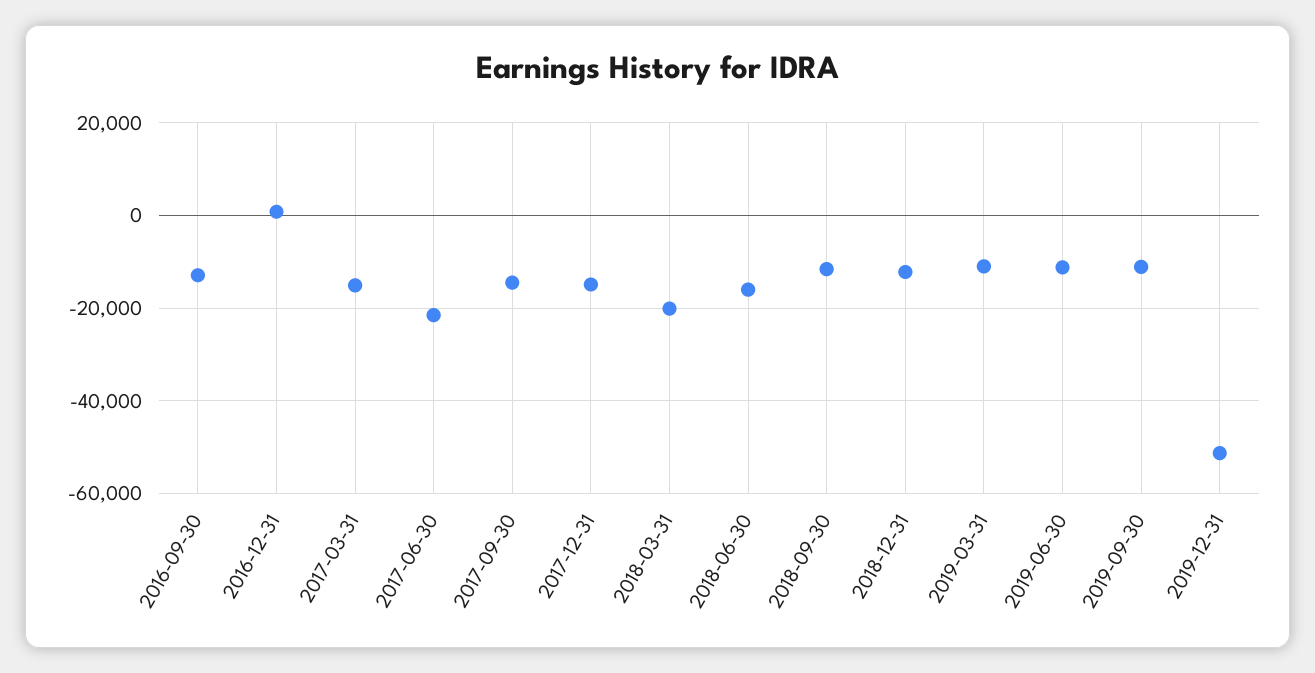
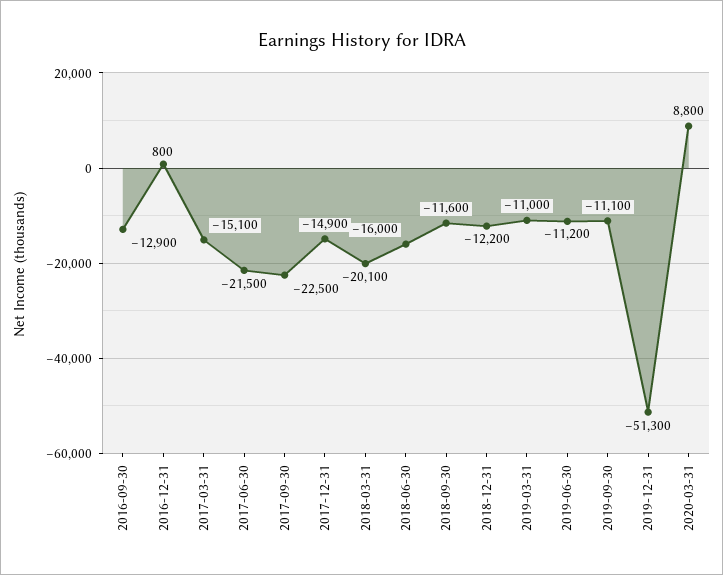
2017-09-30: -14000 -> -22500
2020-03-31: none -> 8800

